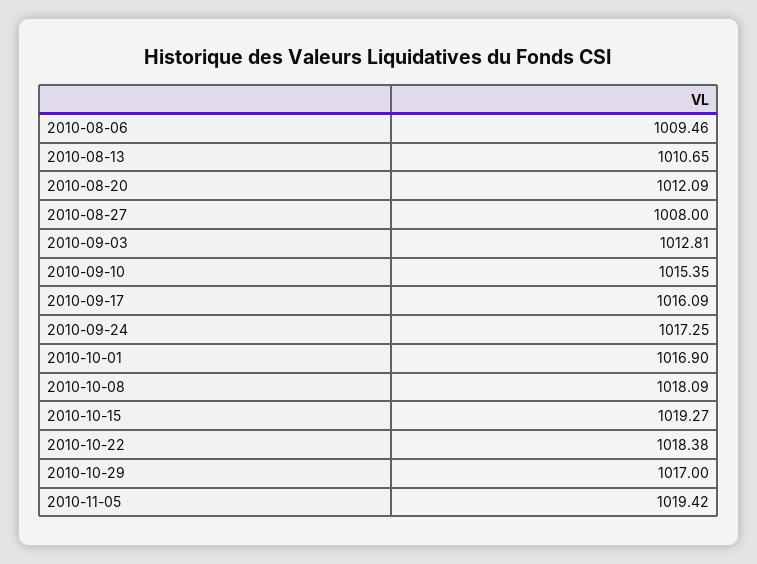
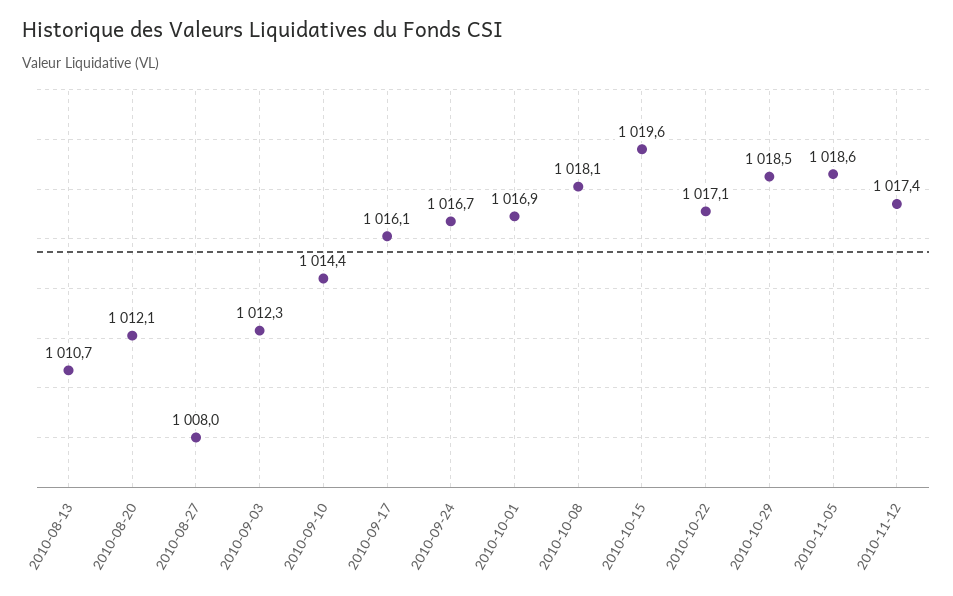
2010-08-06: 1009.46 -> none
2010-09-03: 1012.81 -> 1012.3
2010-09-10: 1015.35 -> 1014.4
2010-09-24: 1017.25 -> 1016.7
2010-10-15: 1019.27 -> 1019.6
2010-10-22: 1018.38 -> 1017.1
2010-10-29: 1017 -> 1018.5
2010-11-05: 1019.42 -> 1018.6
2010-11-12: none -> 1017.4

